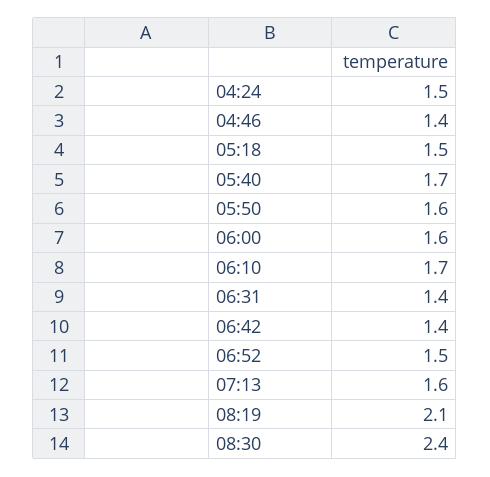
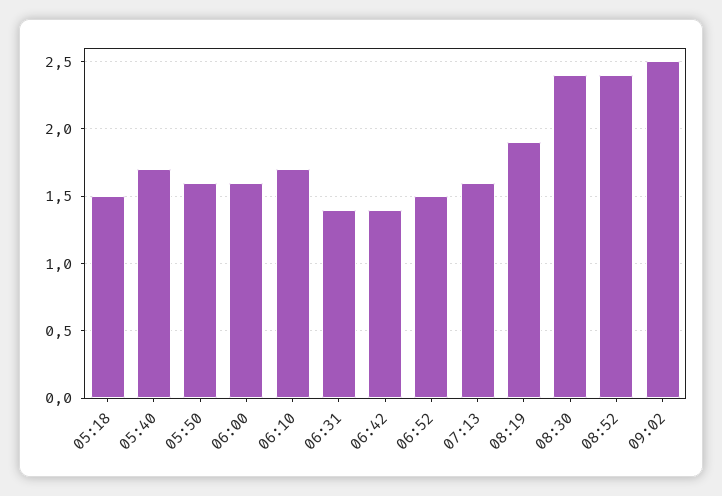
04:24: 1.5 -> none
04:46: 1.4 -> none
08:19: 2.1 -> 1.9
08:52: none -> 2.4
09:02: none -> 2.5

